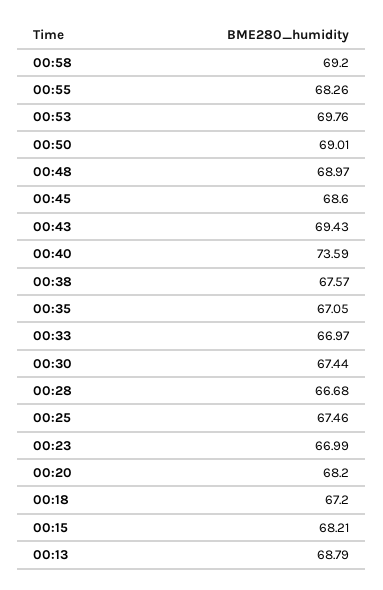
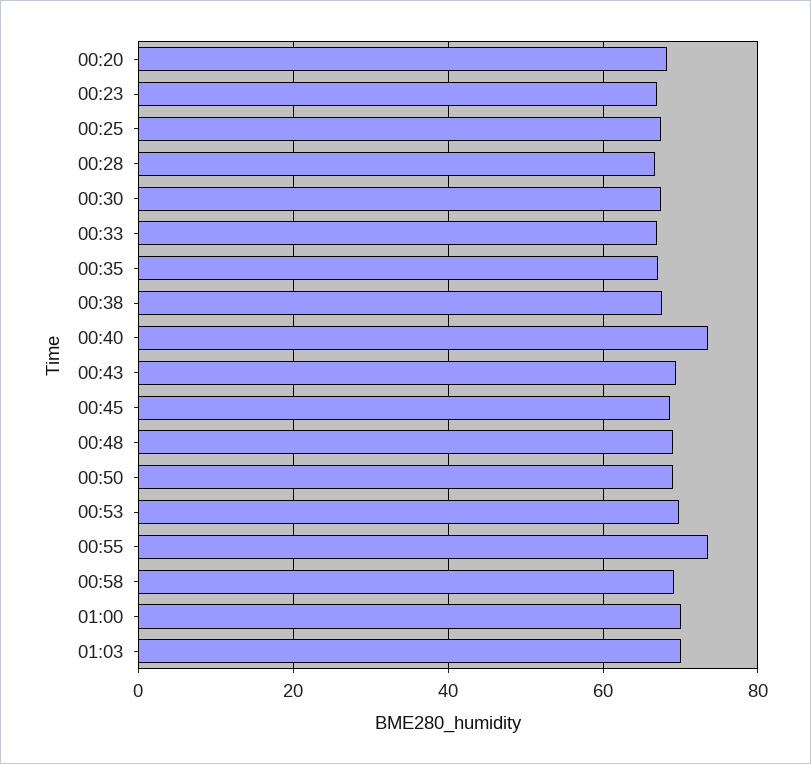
00:55: 68.26 -> 74
00:18: 67.2 -> none
00:15: 68.21 -> none
00:13: 68.79 -> none
01:00: none -> 70
01:03: none -> 70

